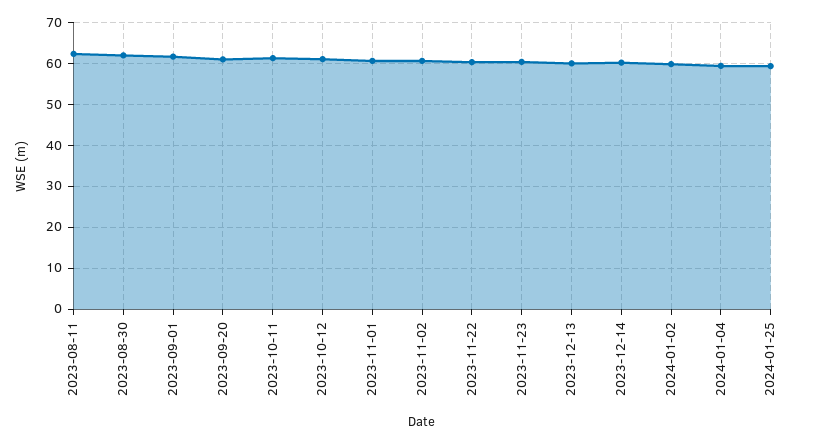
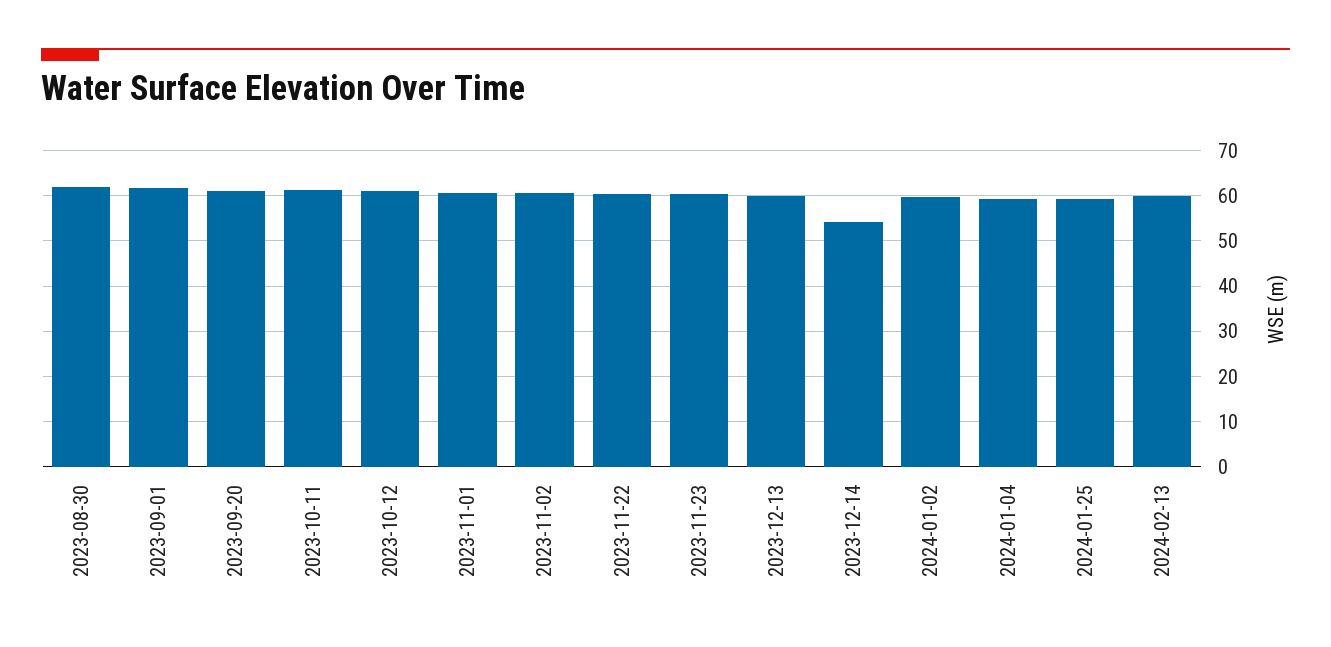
2023-08-11: 62 -> none
2023-12-14: 60 -> 54
2024-02-13: none -> 60

